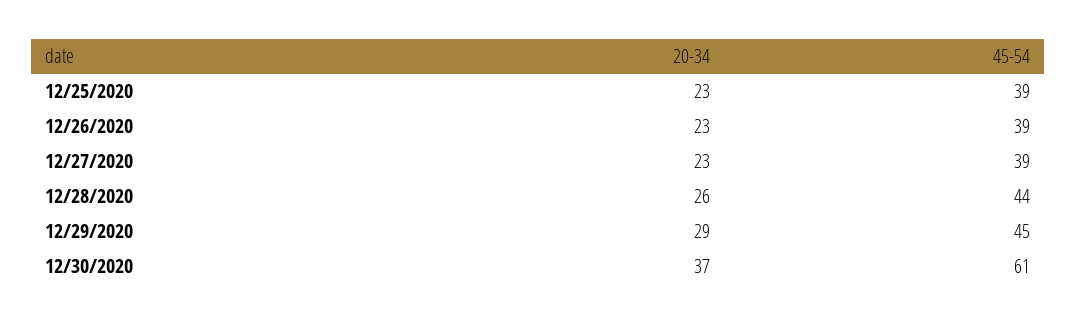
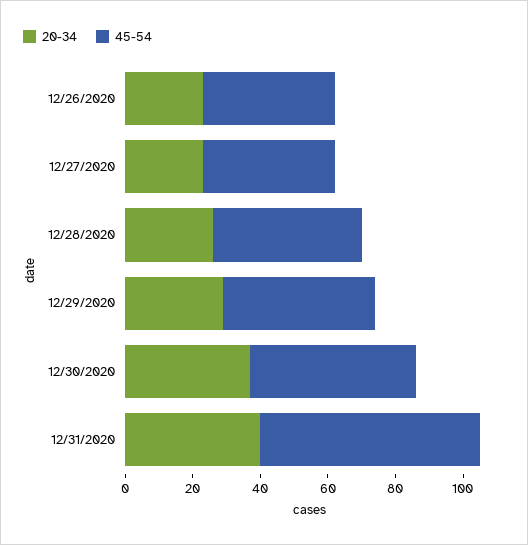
20-34, 12/25/2020: 23 -> none
45-54, 12/25/2020: 39 -> none
45-54, 12/30/2020: 61 -> 50
20-34, 12/31/2020: none -> 40
45-54, 12/31/2020: none -> 65

